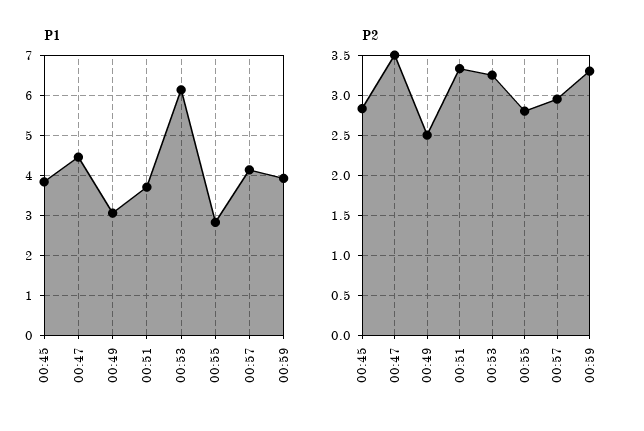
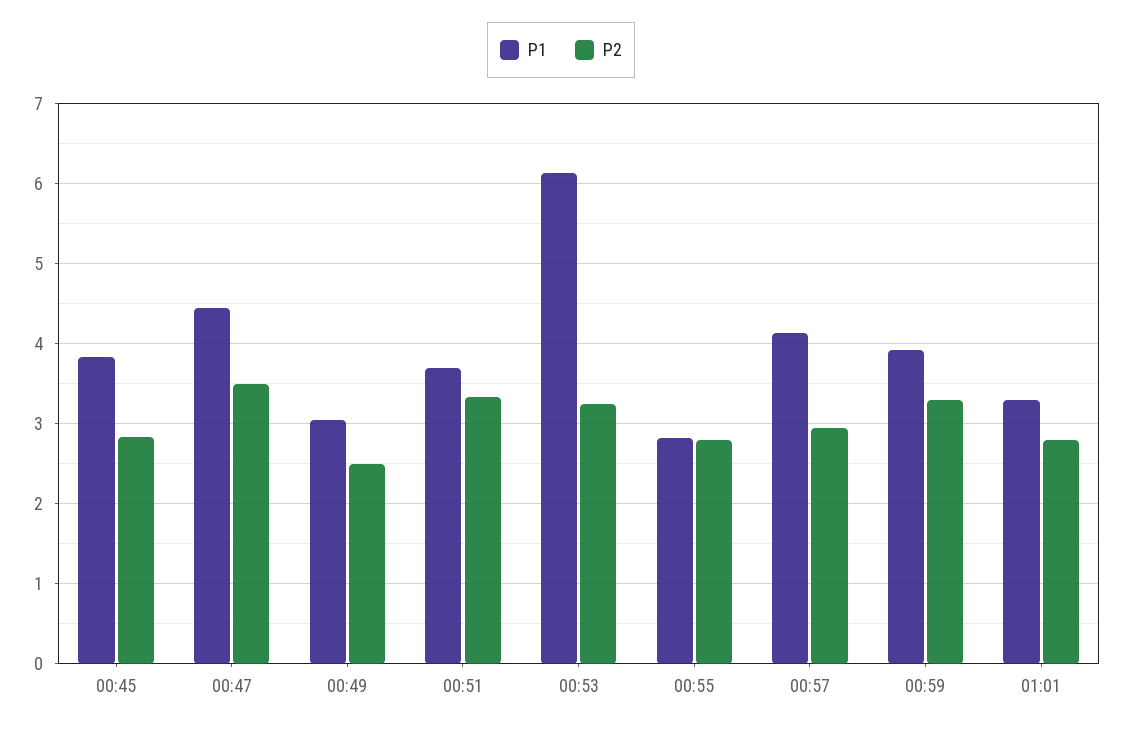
P1, 01:01: none -> 3.3
P2, 01:01: none -> 2.8

